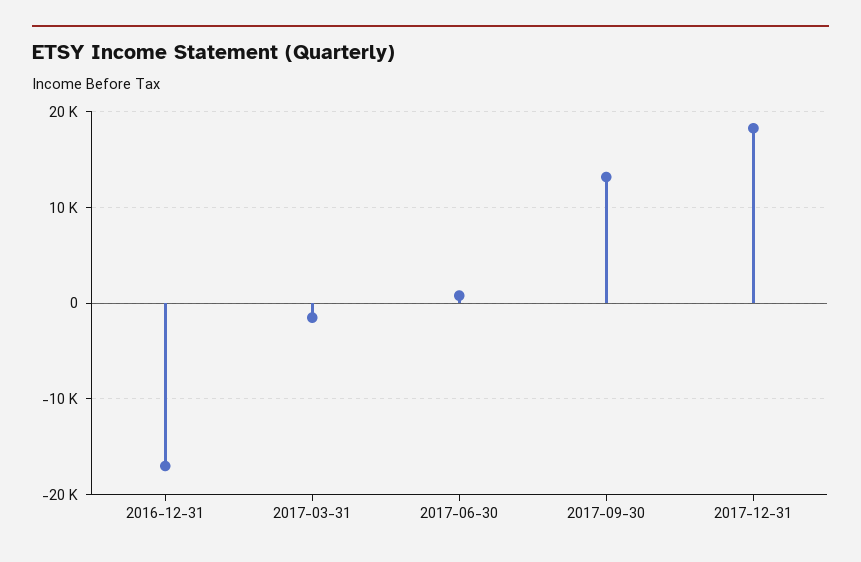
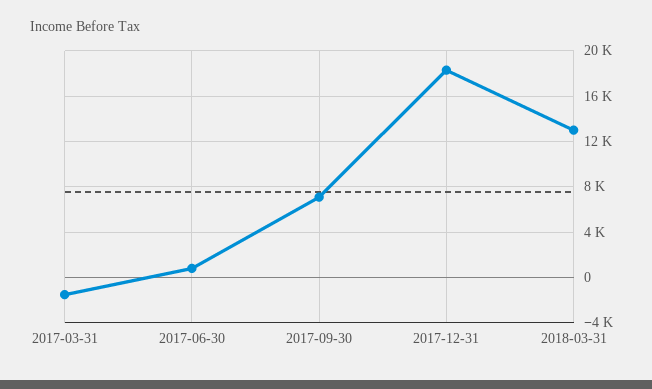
2016-12-31: -17000 -> none
2017-09-30: 13000 -> 7000
2018-03-31: none -> 13000

